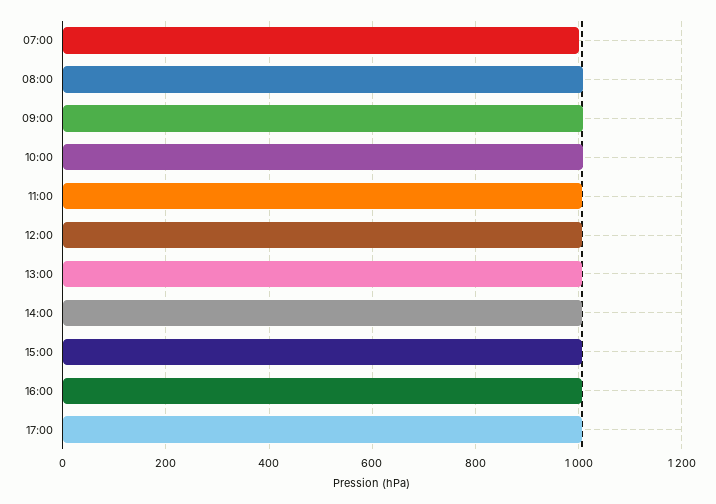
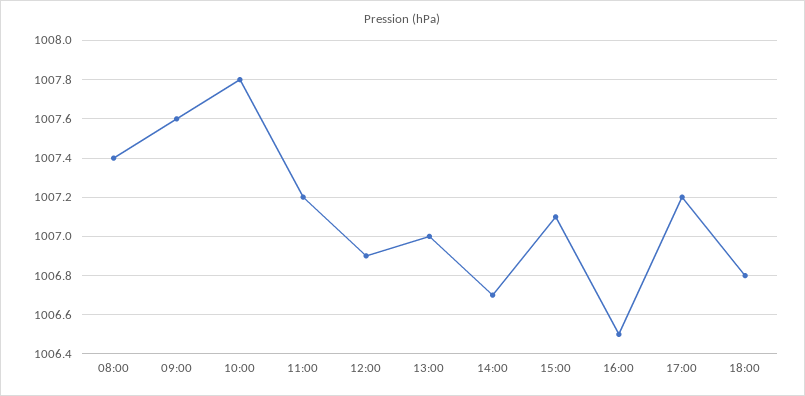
07:00: 1000 -> none
18:00: none -> 1006.8

